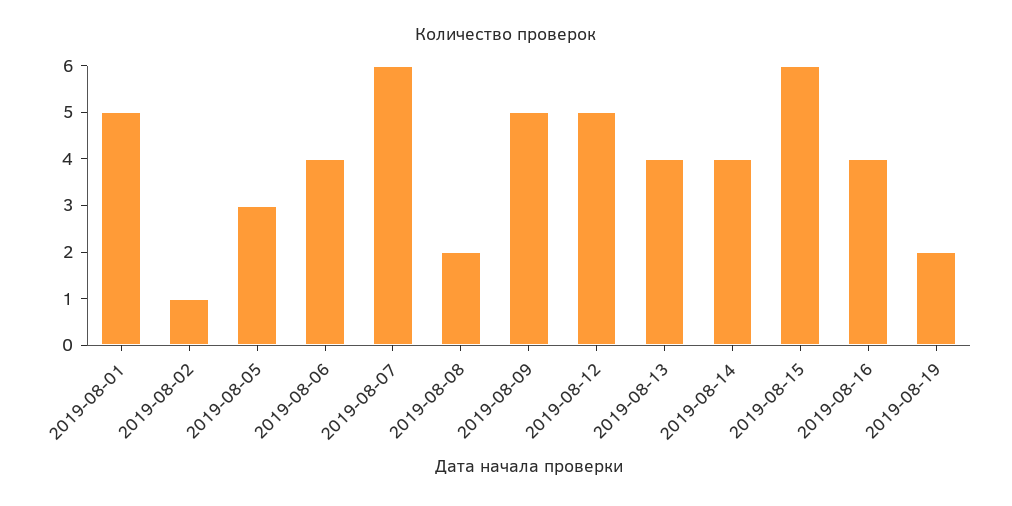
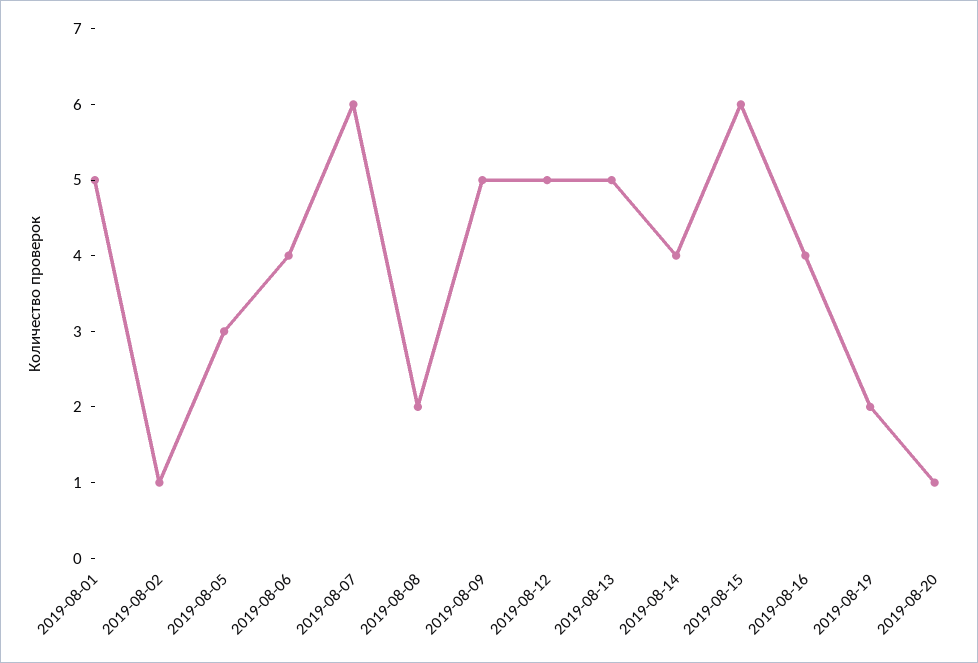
2019-08-13: 4 -> 5
2019-08-20: none -> 1

